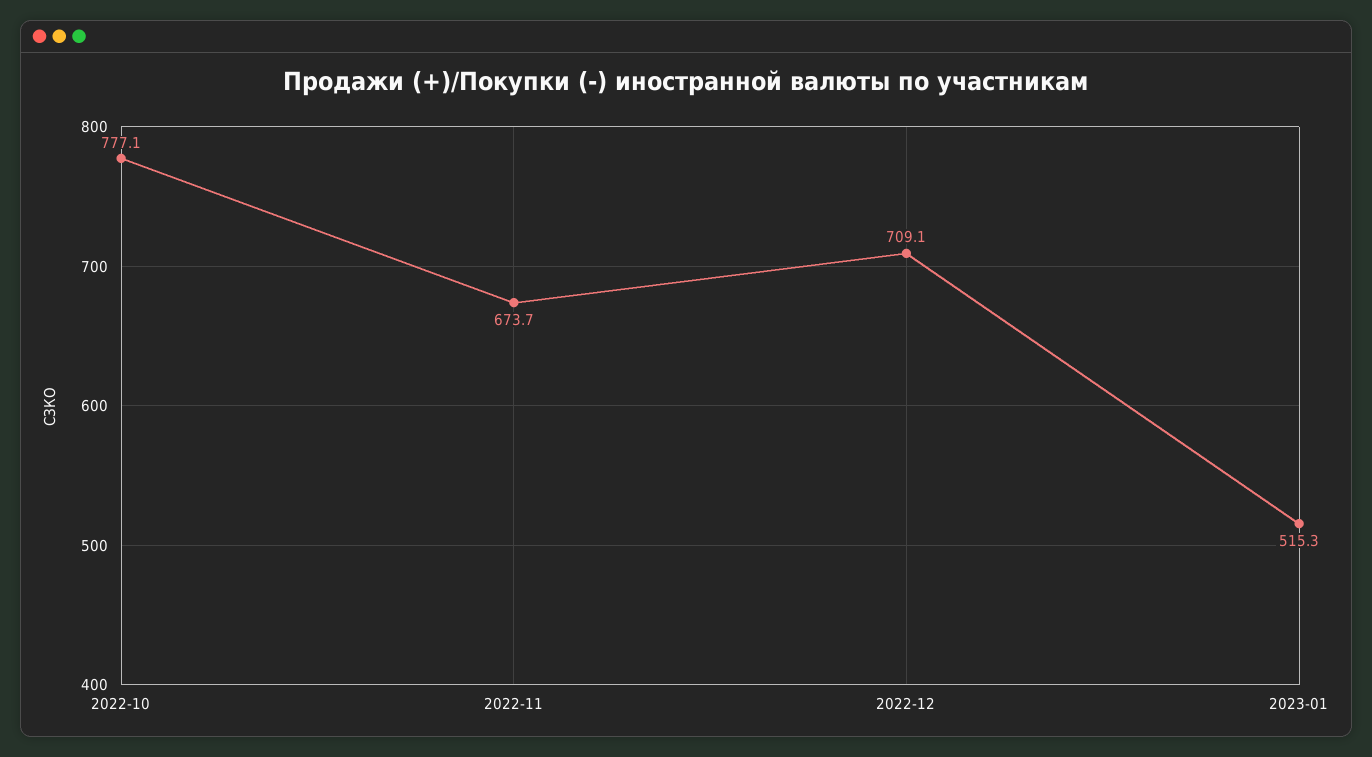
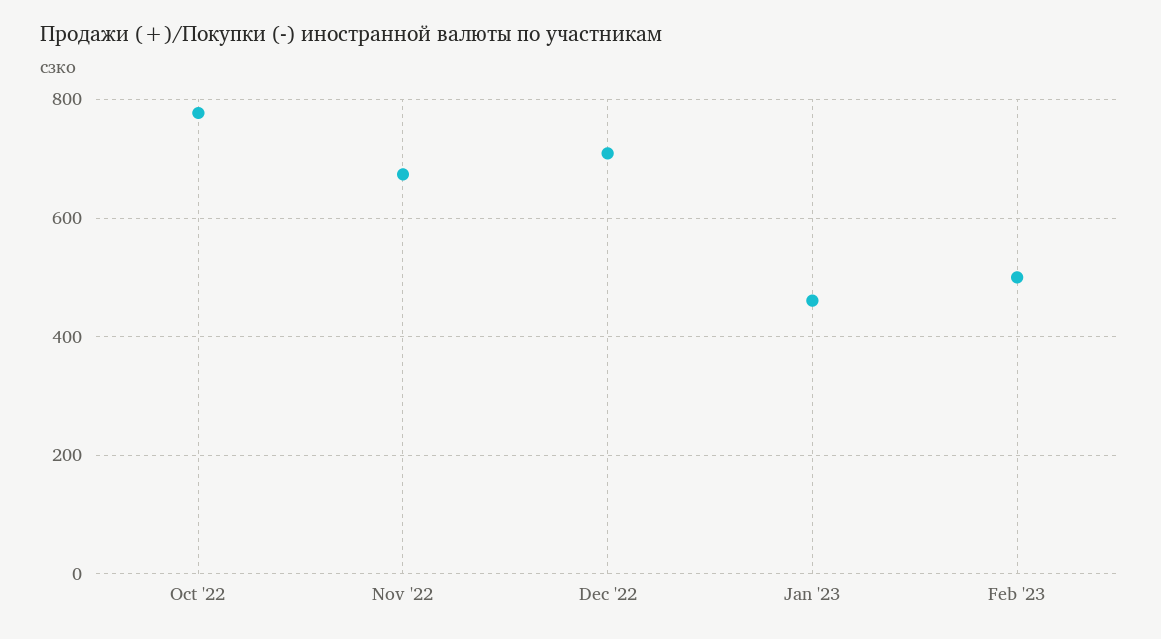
2023-01: 515.3 -> 460
Feb '23: none -> 500

